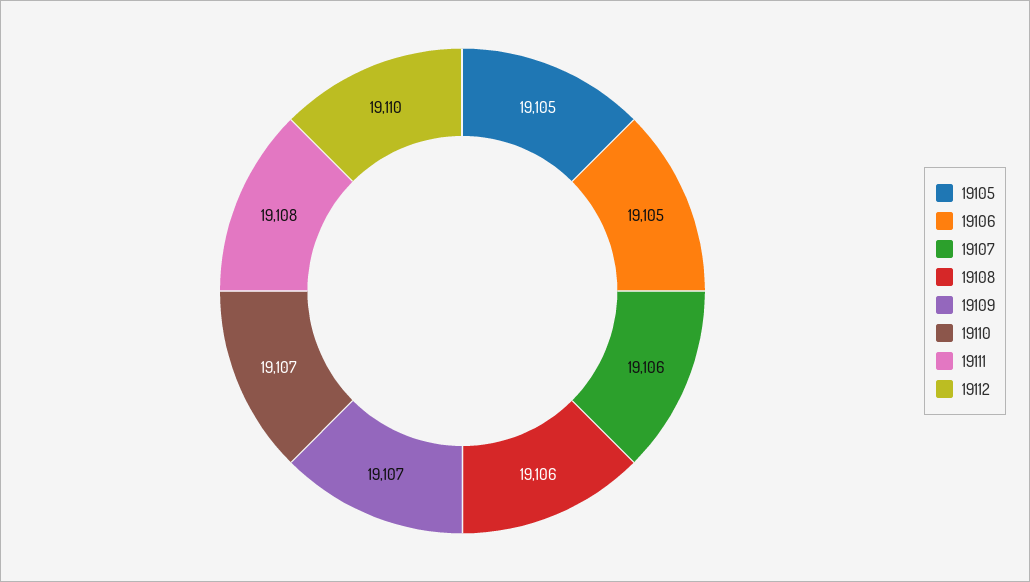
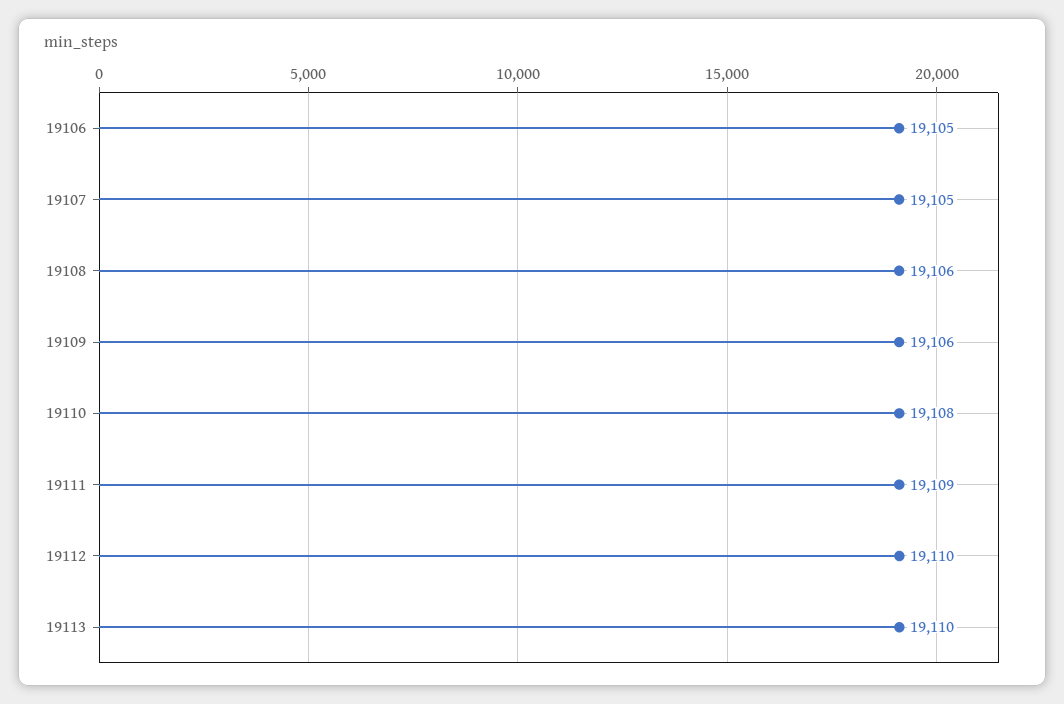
19105: 19105 -> none
19107: 19106 -> 19105
19109: 19107 -> 19106
19110: 19107 -> 19108
19111: 19108 -> 19109
19113: none -> 19110

